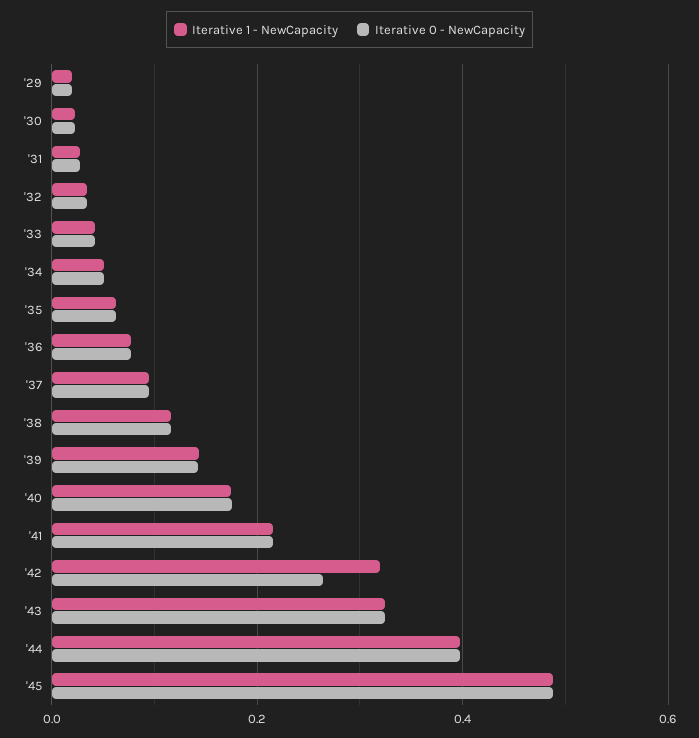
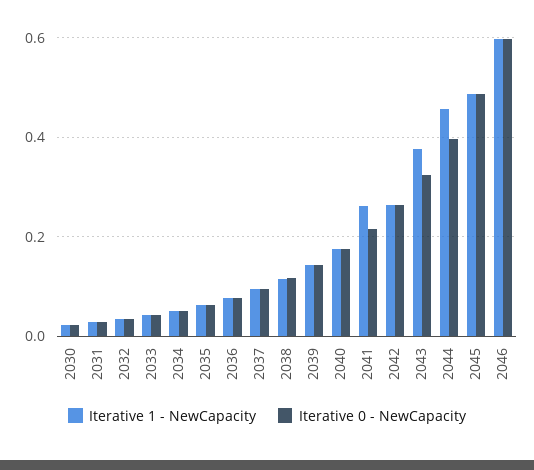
Iterative 1 - NewCapacity, '29: 0.02 -> none
Iterative 0 - NewCapacity, '29: 0.02 -> none
Iterative 1 - NewCapacity, '41: 0.22 -> 0.26
Iterative 1 - NewCapacity, '42: 0.32 -> 0.26
Iterative 1 - NewCapacity, '43: 0.32 -> 0.38
Iterative 1 - NewCapacity, '44: 0.4 -> 0.46
Iterative 1 - NewCapacity, 2046: none -> 0.6
Iterative 0 - NewCapacity, 2046: none -> 0.6

